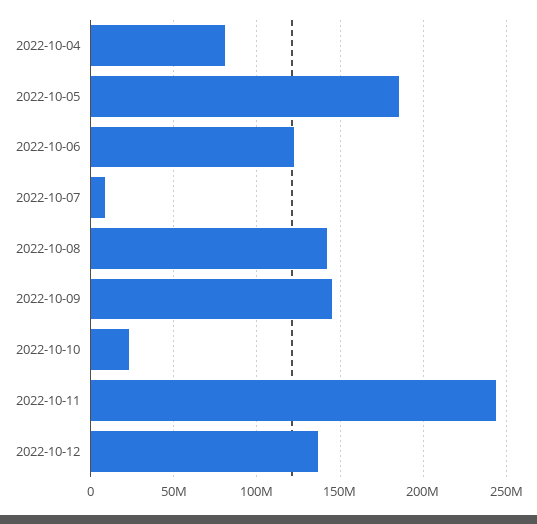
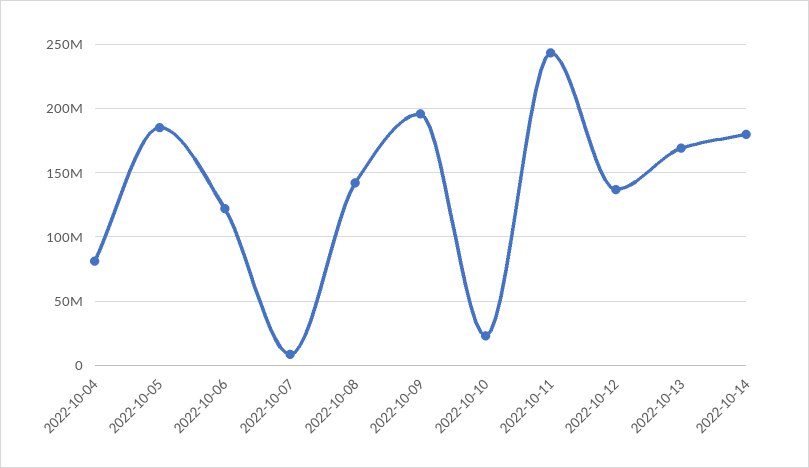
2022-10-09: 145000000 -> 195000000
2022-10-13: none -> 170000000
2022-10-14: none -> 180000000

